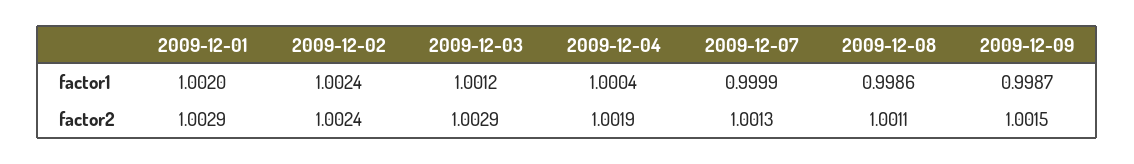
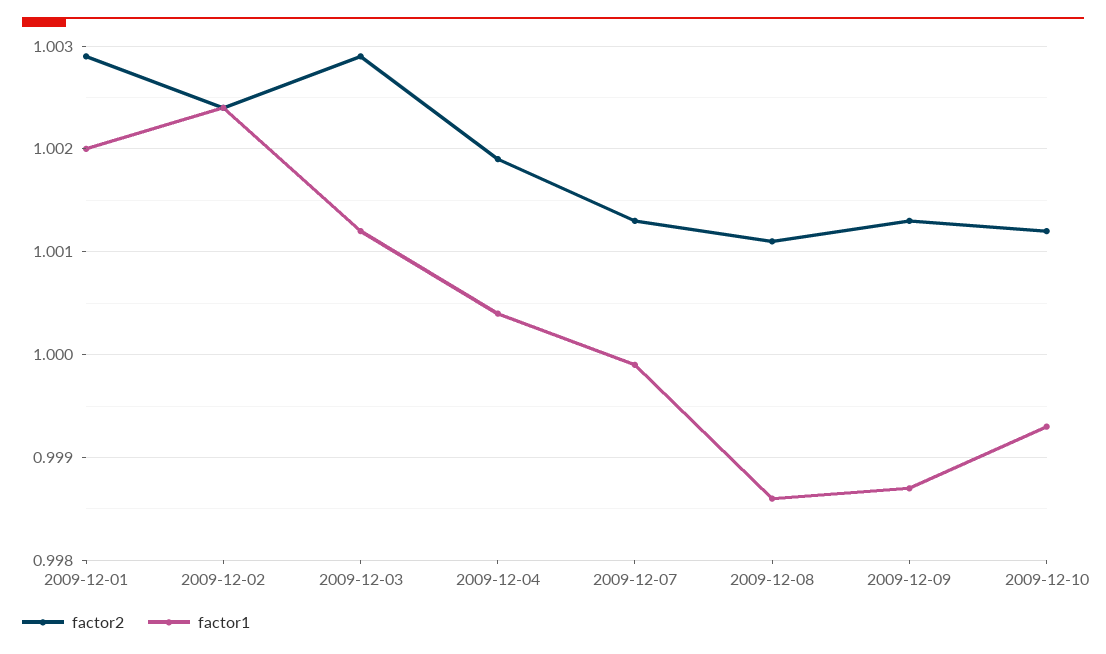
factor2, 2009-12-09: 1.0015 -> 1.0013
factor2, 2009-12-10: none -> 1.0012
factor1, 2009-12-10: none -> 0.9993

